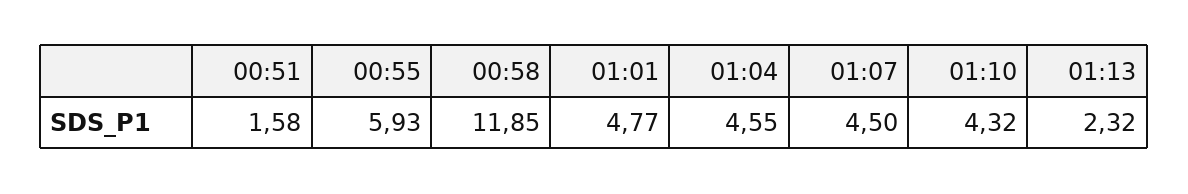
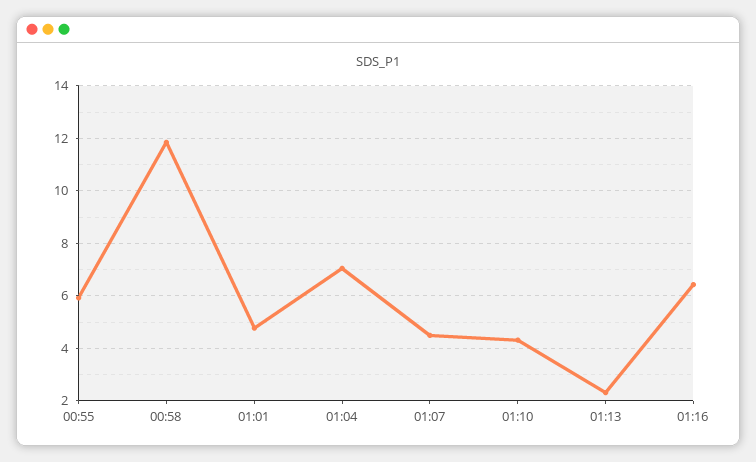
00:51: 1.58 -> none
01:04: 4.55 -> 7
01:16: none -> 6.5

